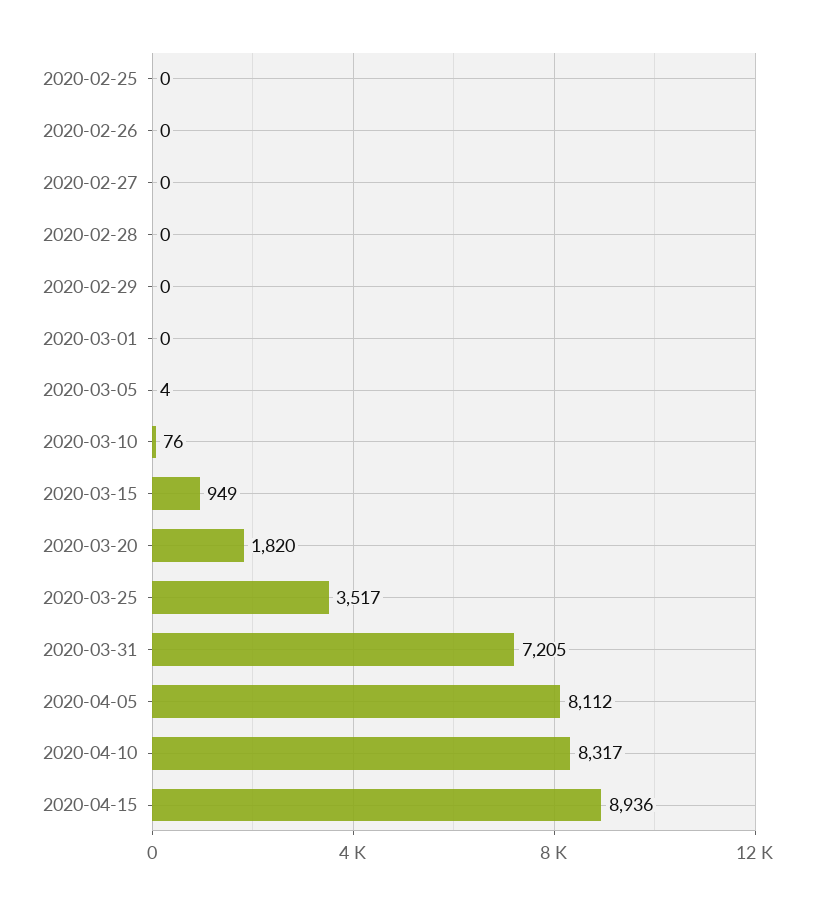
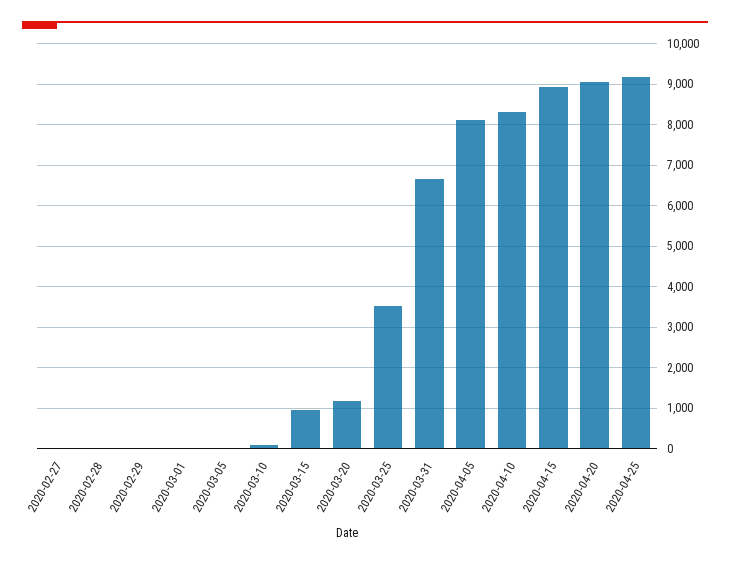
2020-02-25: 0 -> none
2020-02-26: 0 -> none
2020-03-20: 1820 -> 1200
2020-03-31: 7205 -> 6600
2020-04-20: none -> 9000
2020-04-25: none -> 9200

